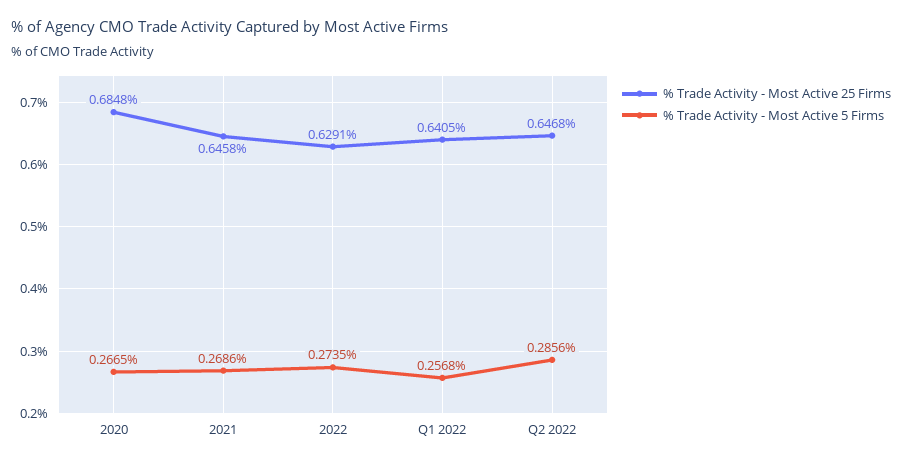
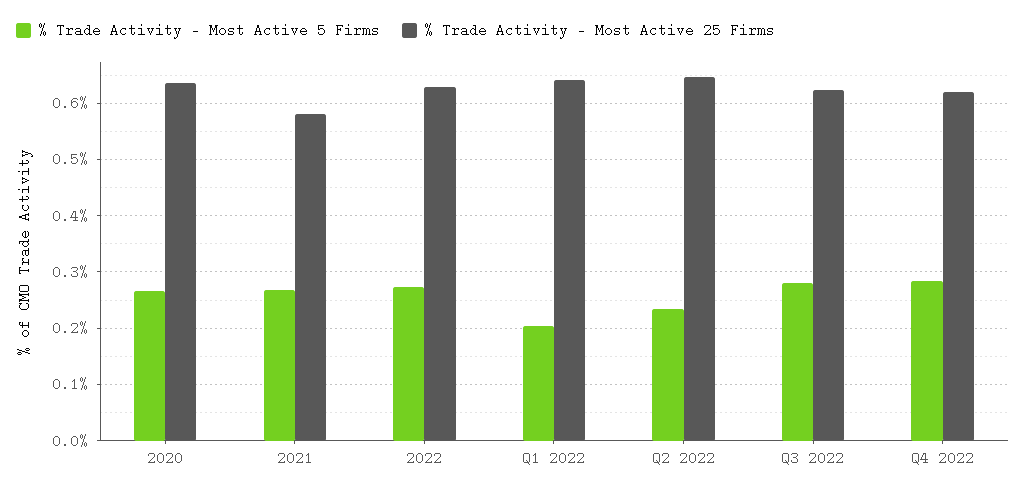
% Trade Activity - Most Active 25 Firms, 2020: 0.6848 -> 0.64
% Trade Activity - Most Active 25 Firms, 2021: 0.6458 -> 0.58
% Trade Activity - Most Active 5 Firms, Q1 2022: 0.2568 -> 0.2
% Trade Activity - Most Active 5 Firms, Q2 2022: 0.2856 -> 0.24
% Trade Activity - Most Active 5 Firms, Q3 2022: none -> 0.28
% Trade Activity - Most Active 25 Firms, Q3 2022: none -> 0.62
% Trade Activity - Most Active 5 Firms, Q4 2022: none -> 0.28
% Trade Activity - Most Active 25 Firms, Q4 2022: none -> 0.62

